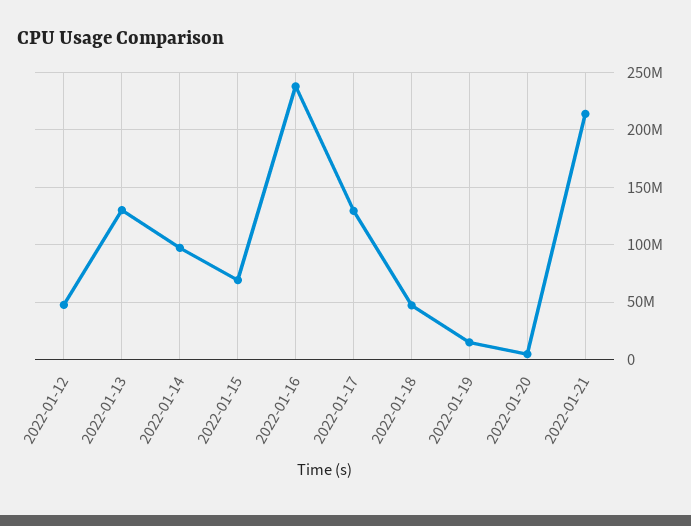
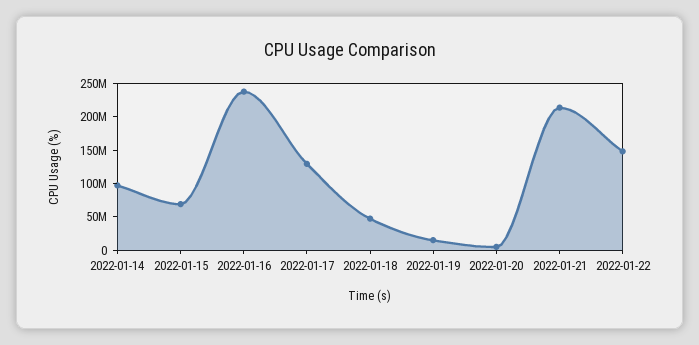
2022-01-12: 50000000 -> none
2022-01-13: 130000000 -> none
2022-01-22: none -> 150000000

